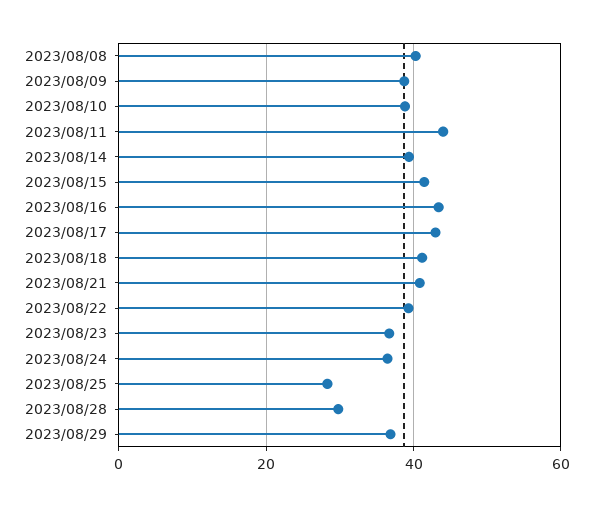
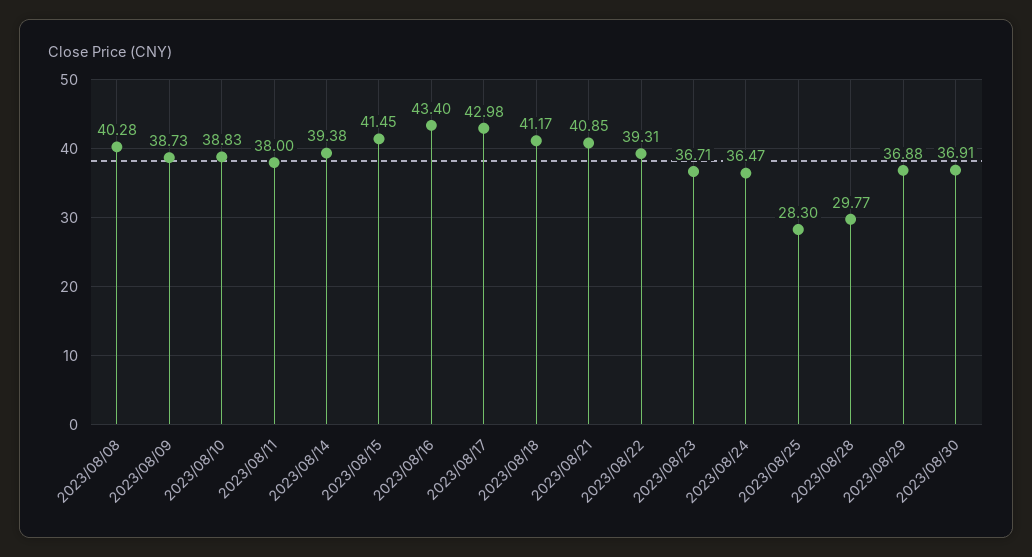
2023/08/11: 44 -> 38
2023/08/30: none -> 36.91

